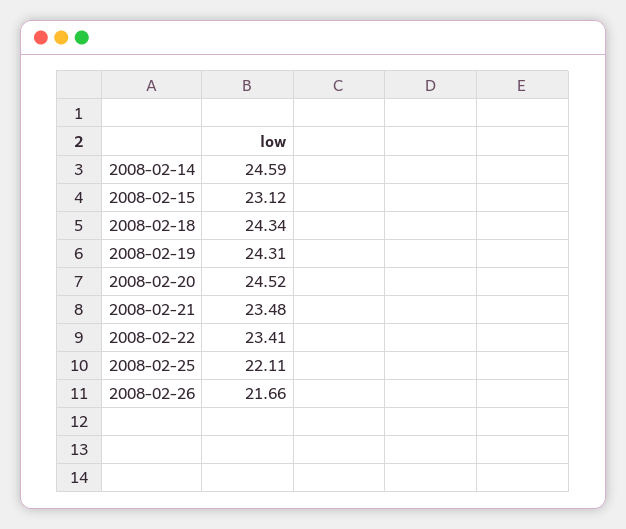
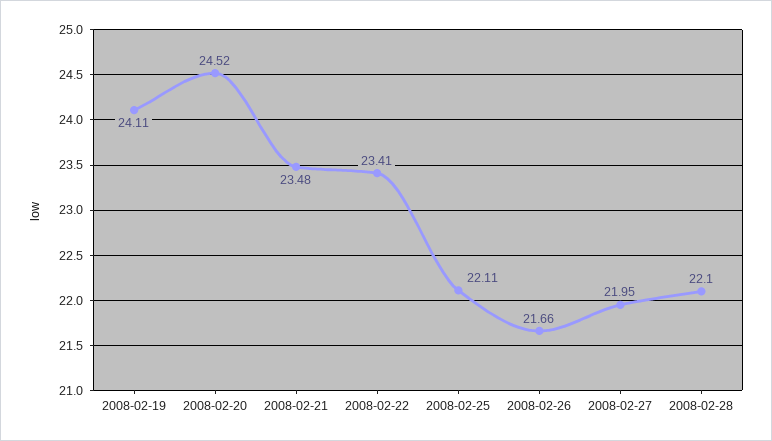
2008-02-14: 24.59 -> none
2008-02-15: 23.12 -> none
2008-02-18: 24.34 -> none
2008-02-19: 24.31 -> 24.11
2008-02-27: none -> 21.95
2008-02-28: none -> 22.1

